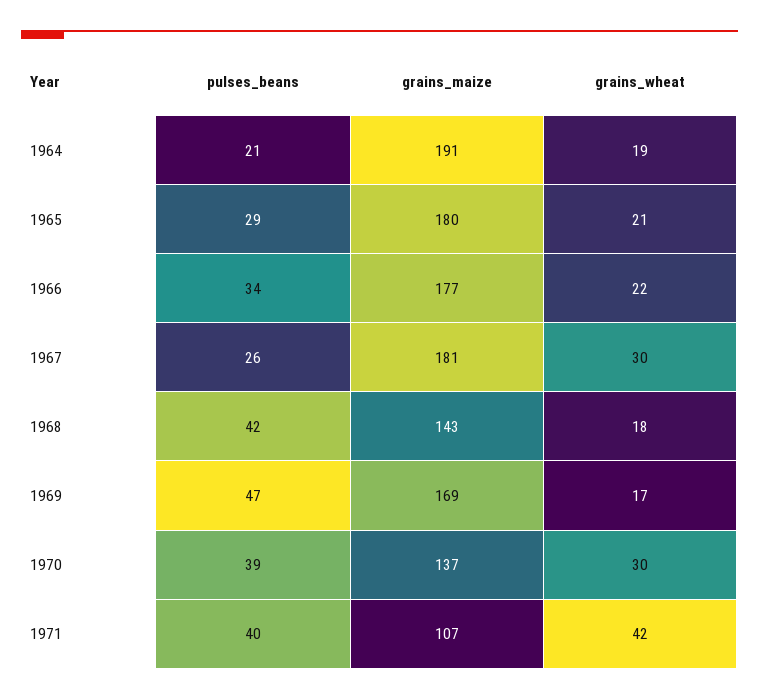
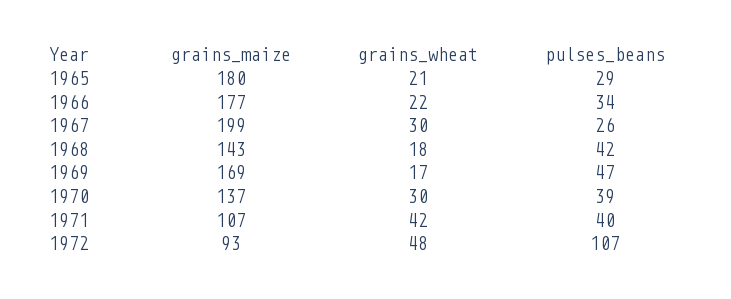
pulses_beans, 1964: 21 -> none
grains_maize, 1964: 191 -> none
grains_wheat, 1964: 19 -> none
grains_maize, 1967: 181 -> 199
grains_maize, 1972: none -> 93
grains_wheat, 1972: none -> 48
pulses_beans, 1972: none -> 107

